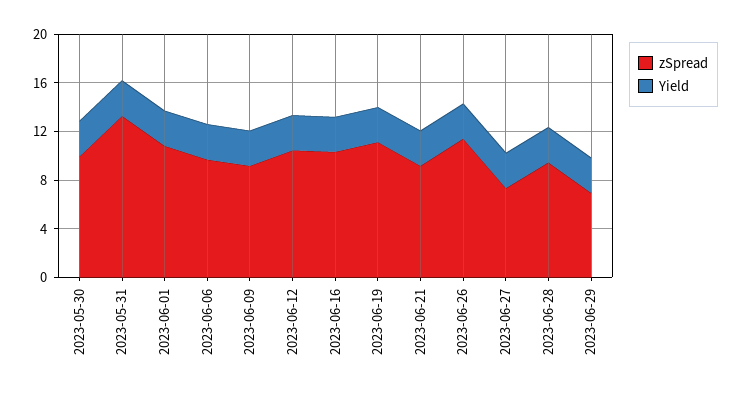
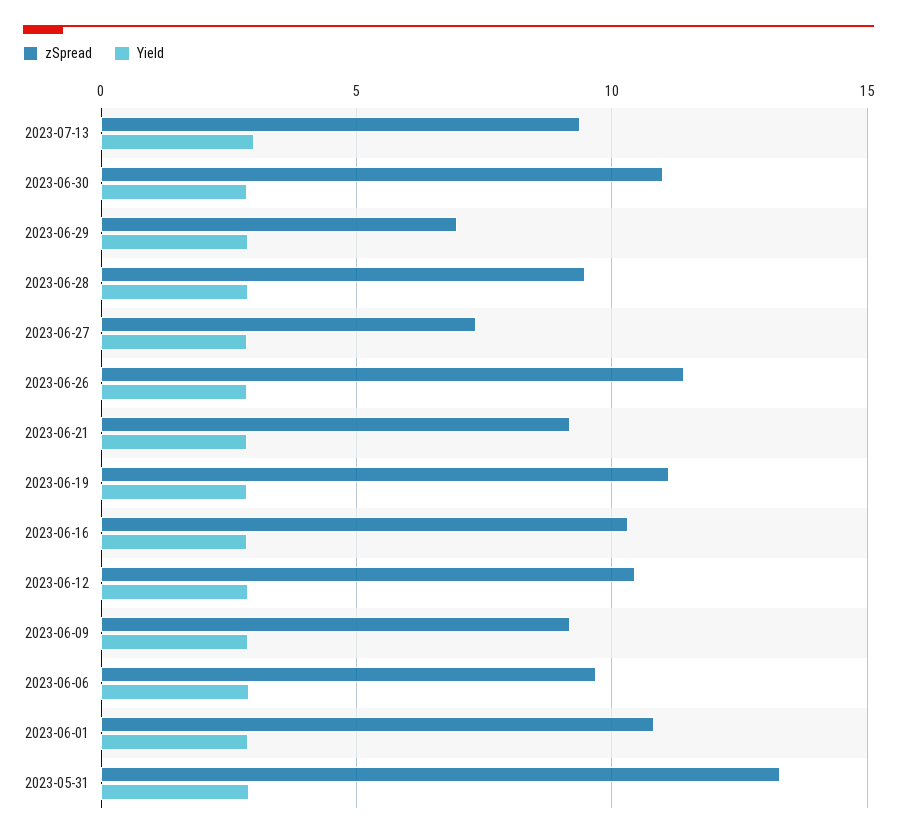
zSpread, 2023-05-30: 10 -> none
Yield, 2023-05-30: 3 -> none
zSpread, 2023-07-13: none -> 9.5
Yield, 2023-07-13: none -> 3
zSpread, 2023-06-30: none -> 11
Yield, 2023-06-30: none -> 3

